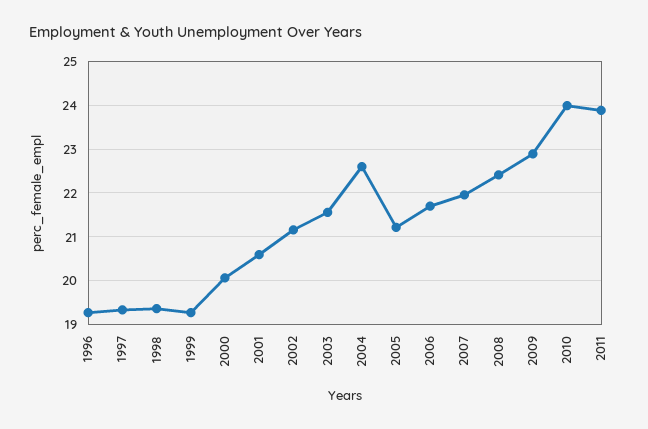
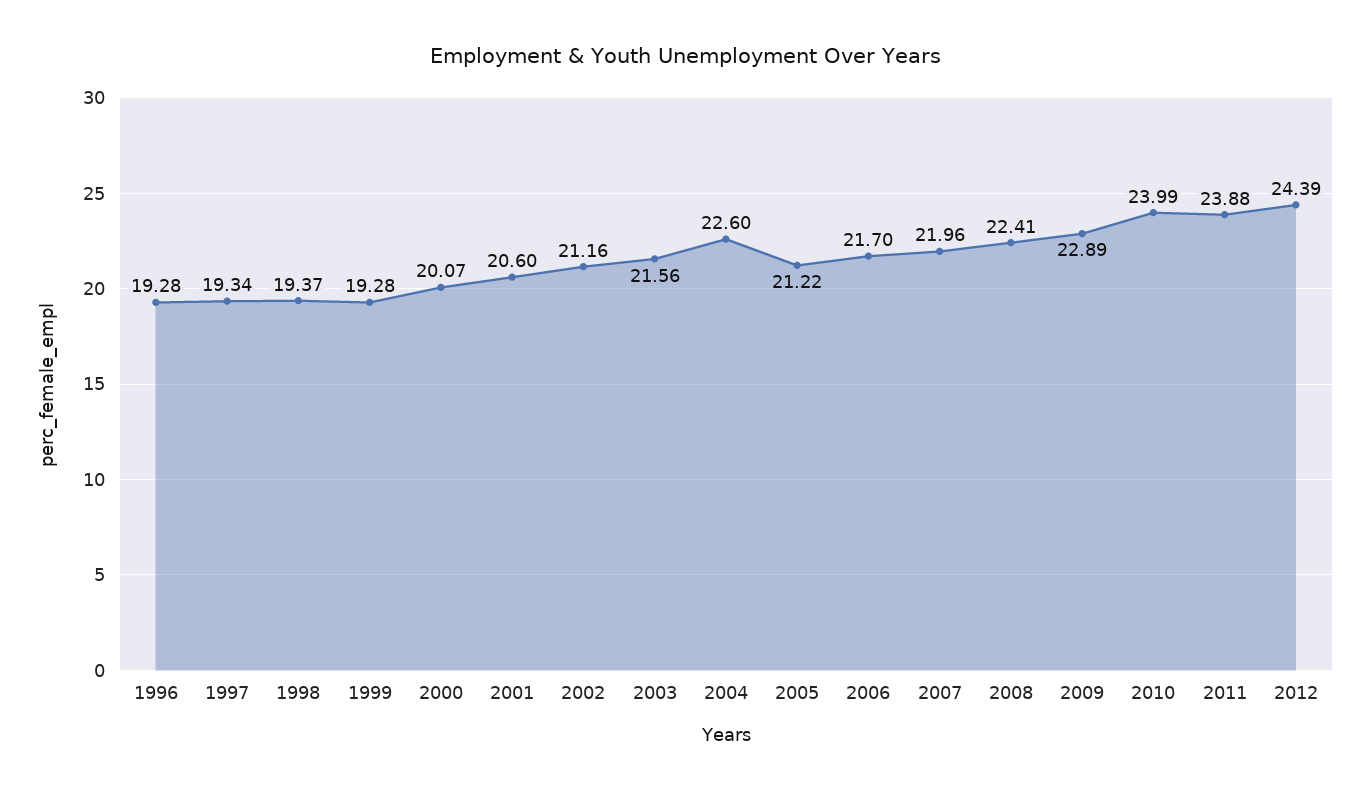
2012: none -> 24.39

